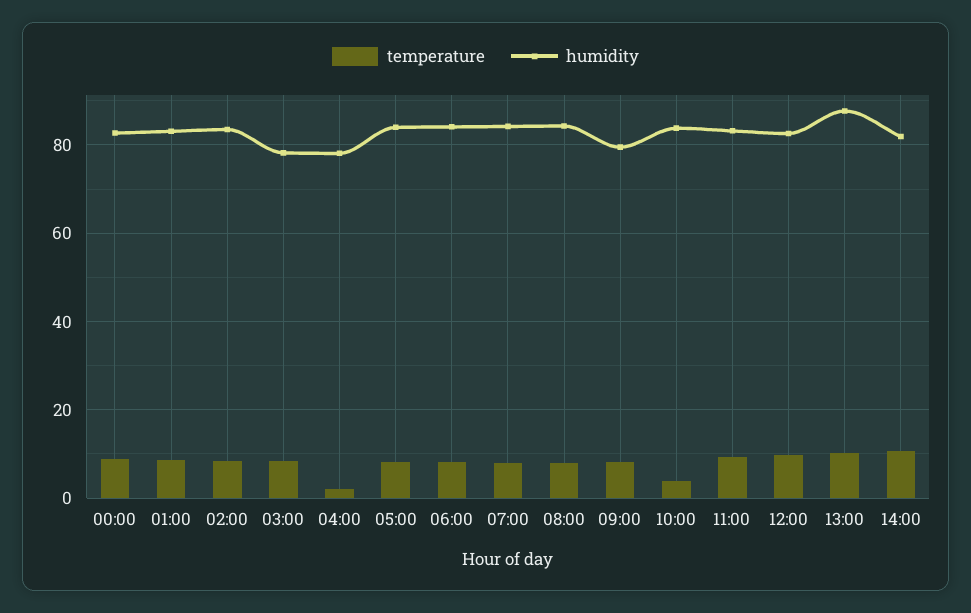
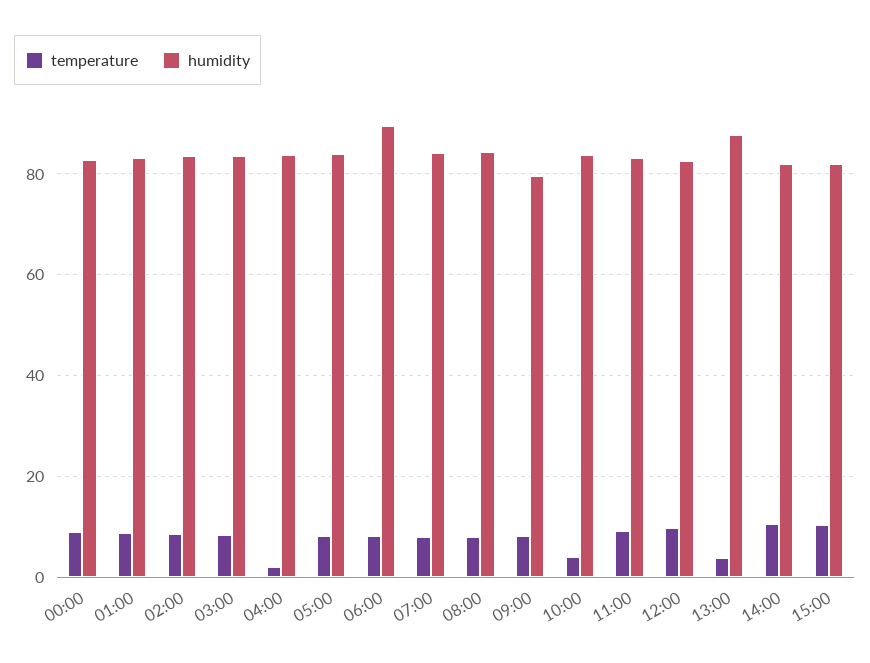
humidity, 03:00: 78 -> 84
humidity, 04:00: 78 -> 84
humidity, 06:00: 84 -> 90
temperature, 13:00: 10 -> 4
temperature, 15:00: none -> 10
humidity, 15:00: none -> 82

